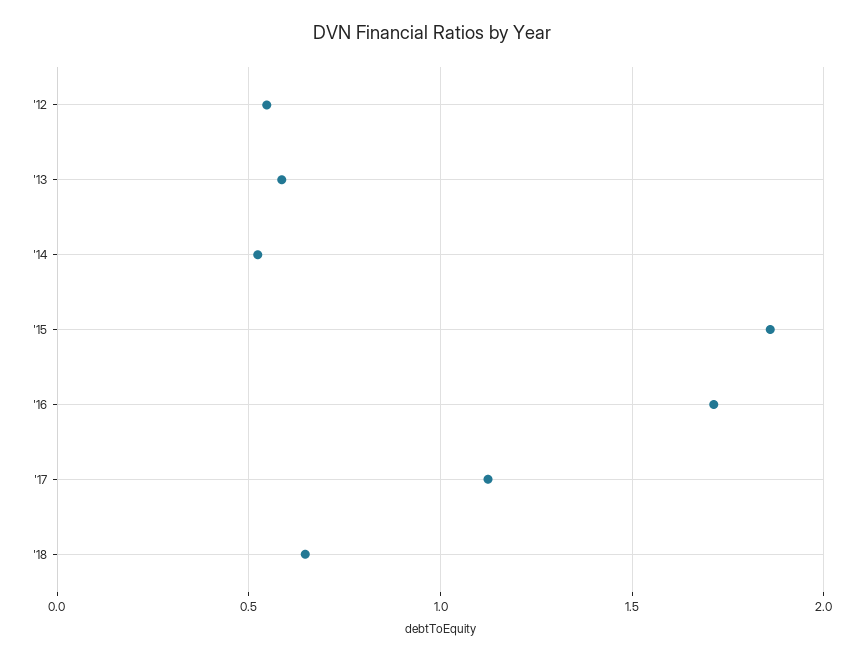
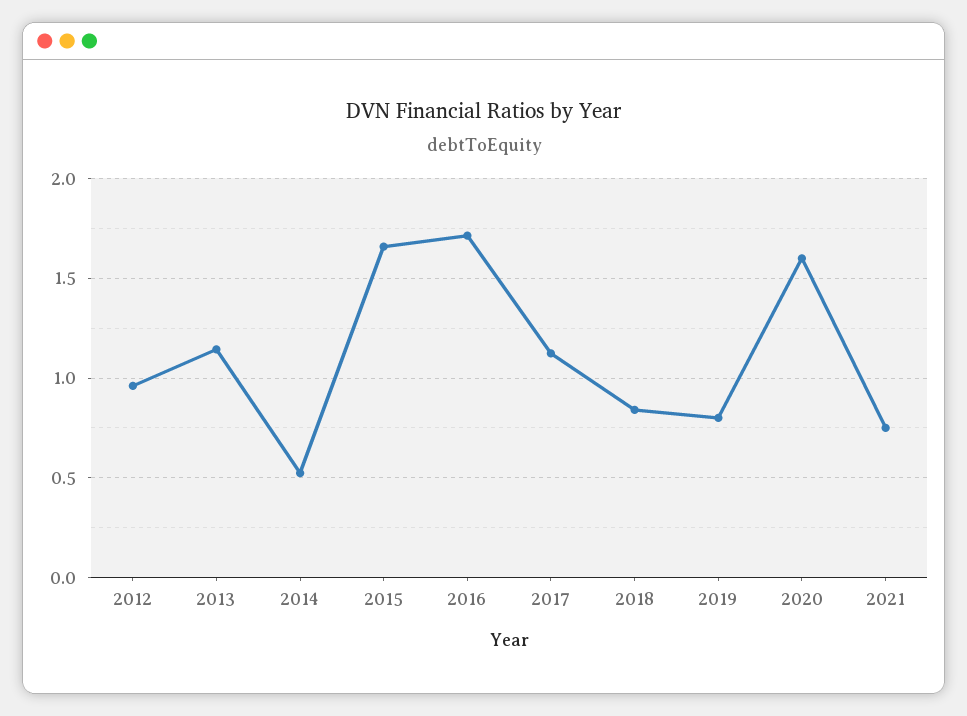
'12: 0.55 -> 0.95
'13: 0.6 -> 1.15
'15: 1.85 -> 1.65
'18: 0.65 -> 0.85
2019: none -> 0.8
2020: none -> 1.6
2021: none -> 0.75

